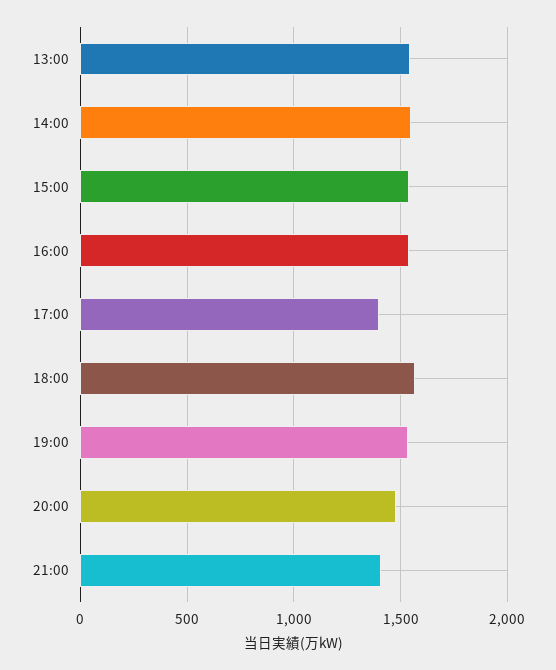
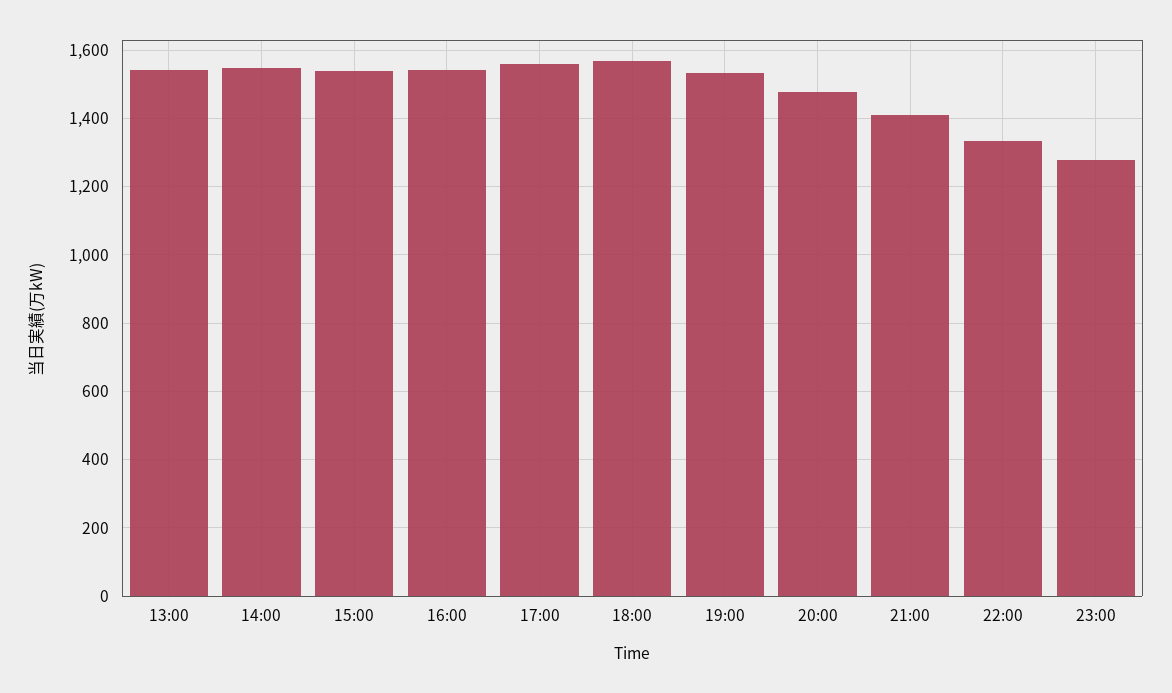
17:00: 1400 -> 1560
22:00: none -> 1340
23:00: none -> 1280

